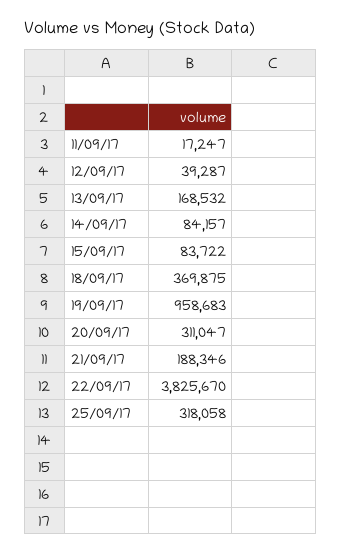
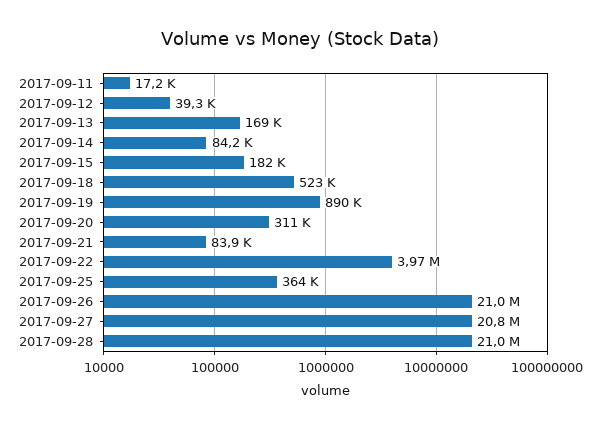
15/09/17: 83722 -> 182000
18/09/17: 369875 -> 523000
19/09/17: 958683 -> 890000
21/09/17: 188346 -> 83900
22/09/17: 3825670 -> 3970000
25/09/17: 318058 -> 364000
2017-09-26: none -> 21000000
2017-09-27: none -> 20800000
2017-09-28: none -> 21000000

